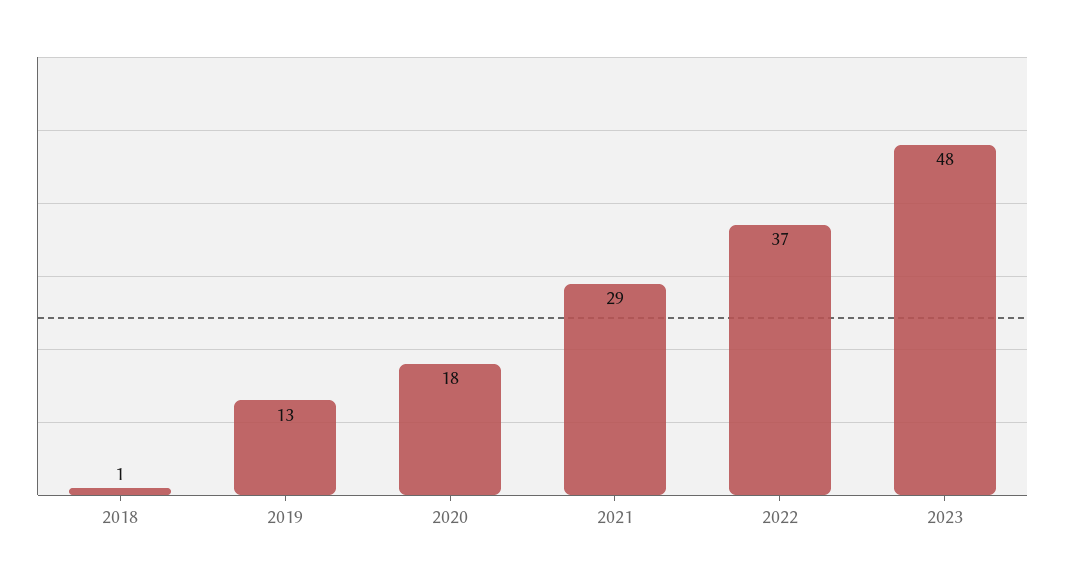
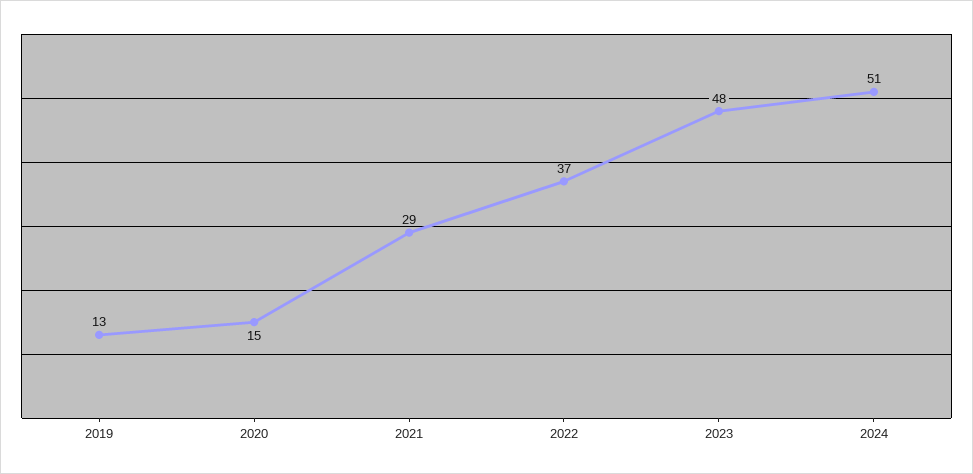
2018: 1 -> none
2020: 18 -> 15
2024: none -> 51

